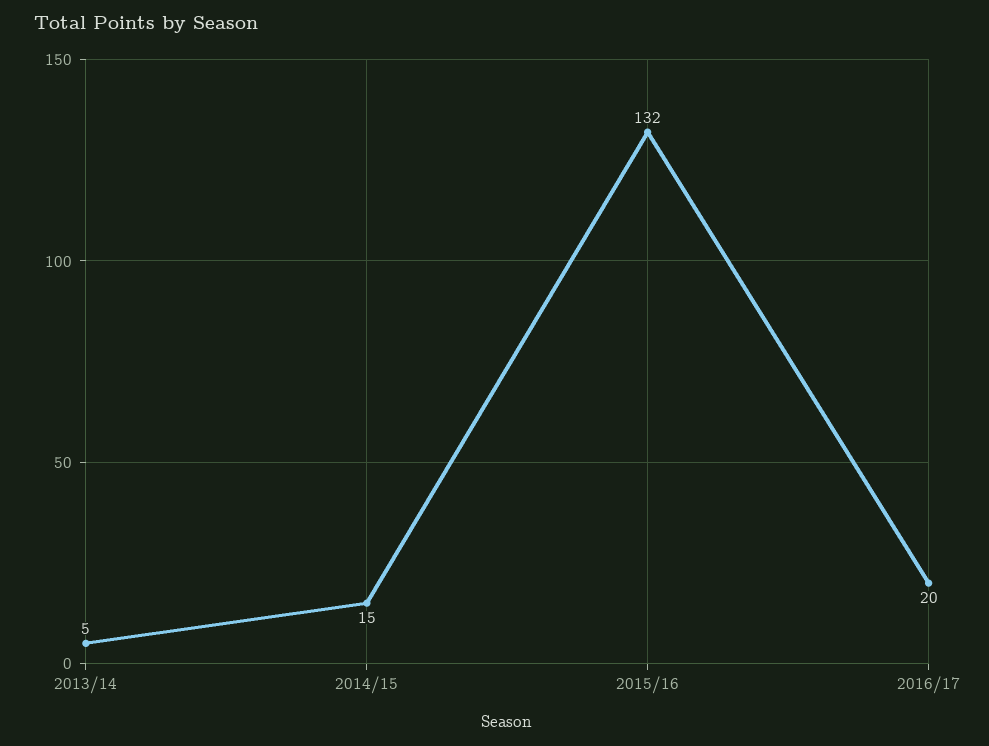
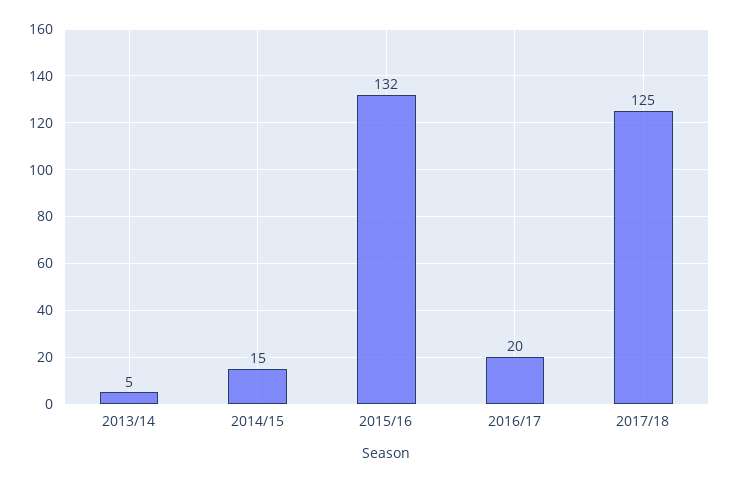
2017/18: none -> 125

